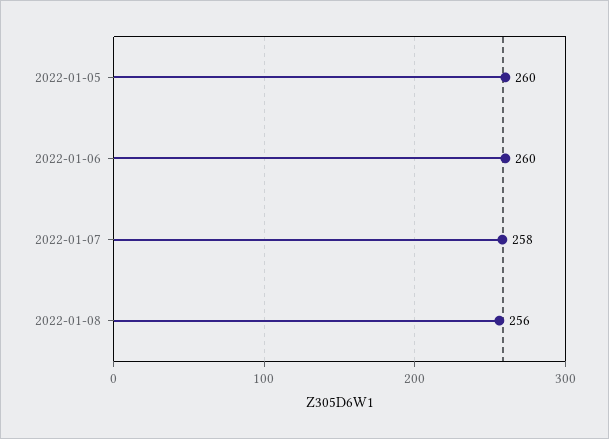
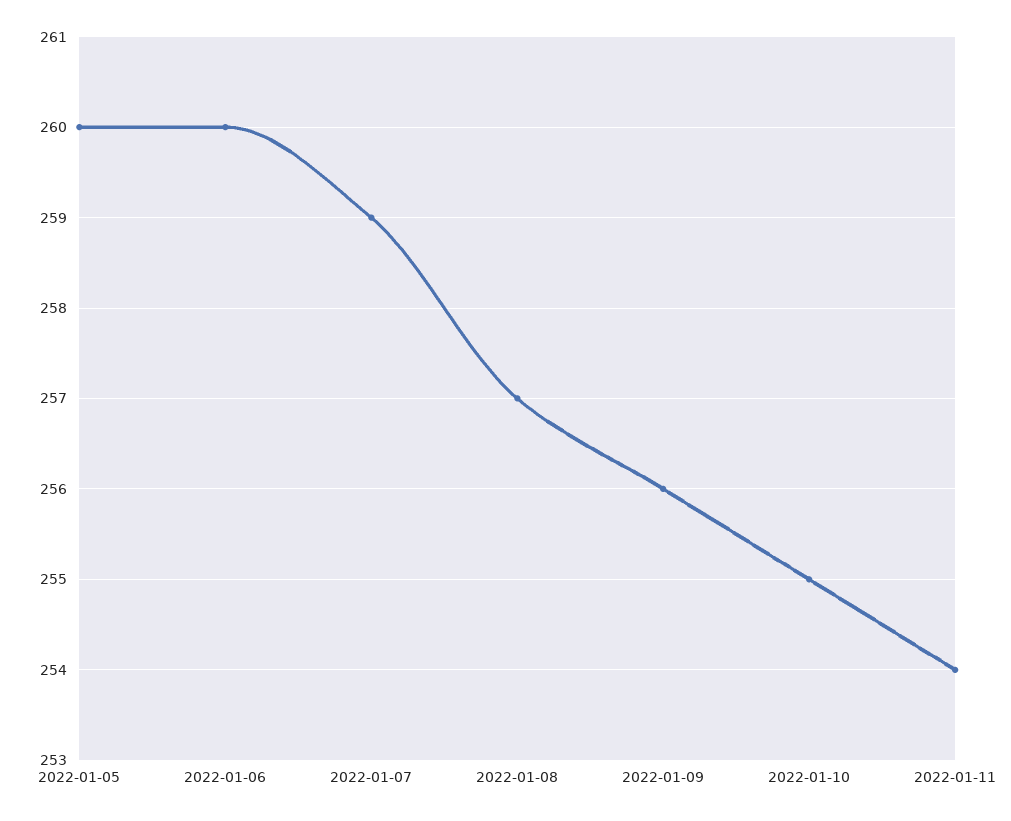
2022-01-07: 258 -> 259
2022-01-08: 256 -> 257
2022-01-09: none -> 256
2022-01-10: none -> 255
2022-01-11: none -> 254

